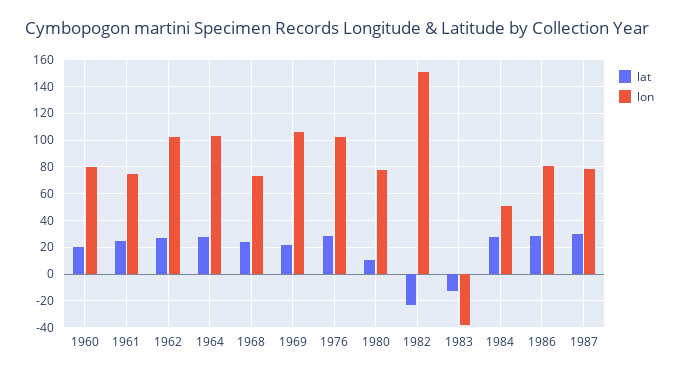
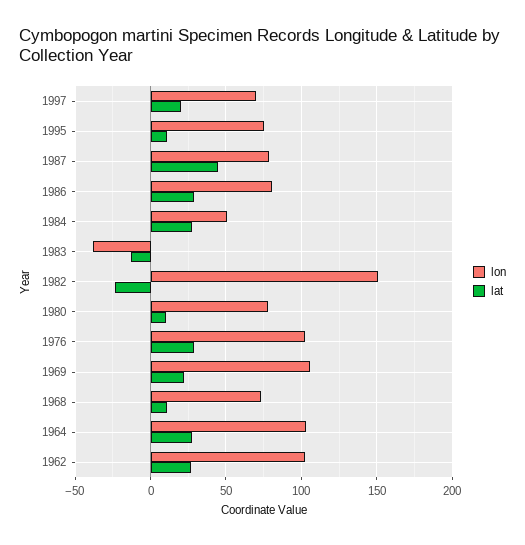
lat, 1960: 20 -> none
lon, 1960: 80 -> none
lat, 1961: 25 -> none
lon, 1961: 75 -> none
lat, 1968: 25 -> 10
lat, 1987: 30 -> 45
lon, 1997: none -> 70
lat, 1997: none -> 20
lon, 1995: none -> 75
lat, 1995: none -> 10

